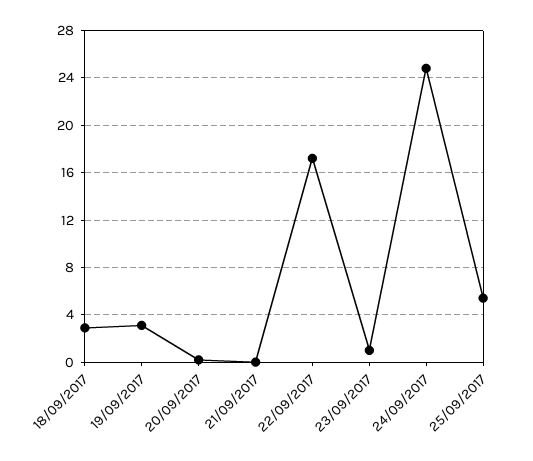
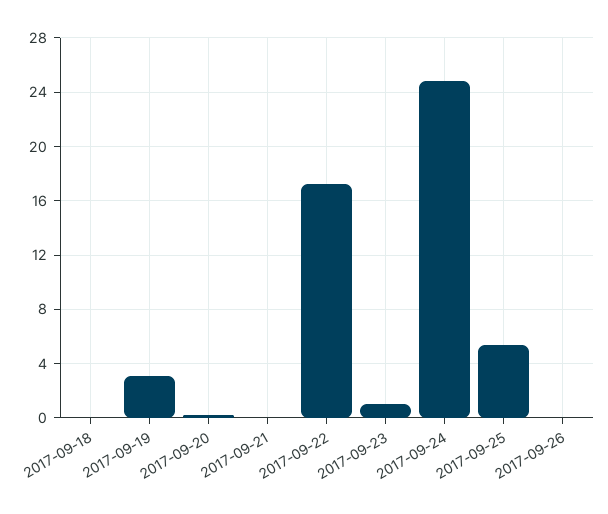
18/09/2017: 3 -> 0
2017-09-26: none -> 0

